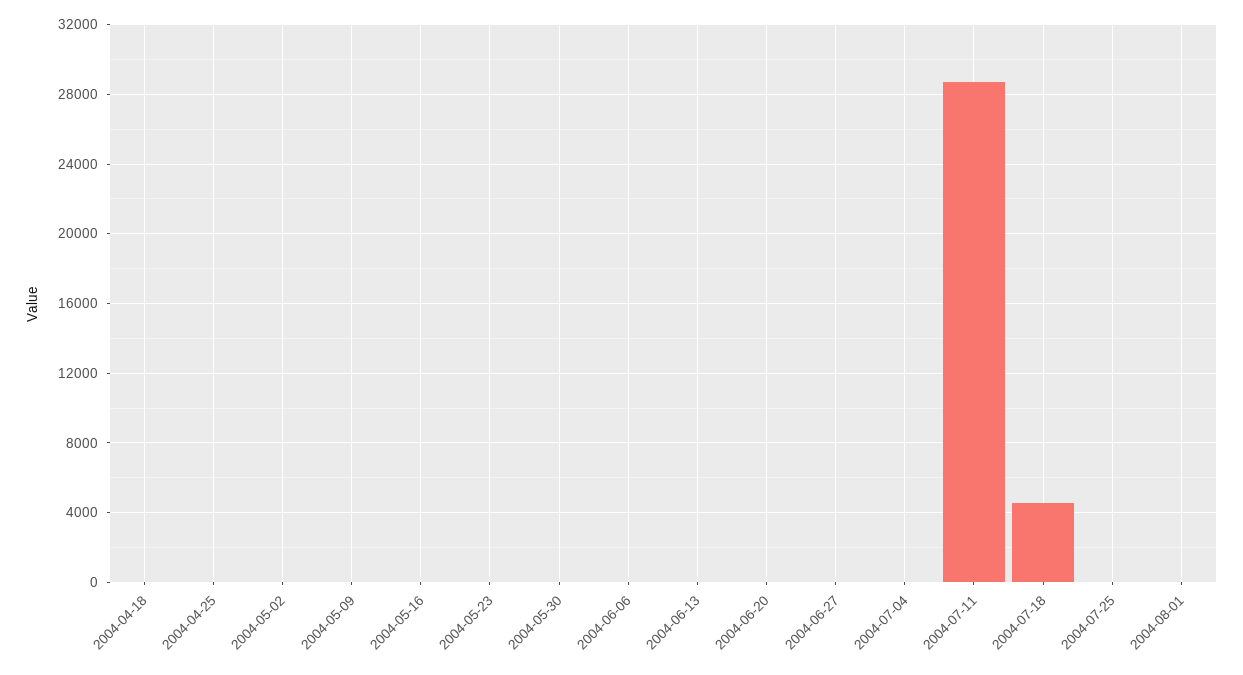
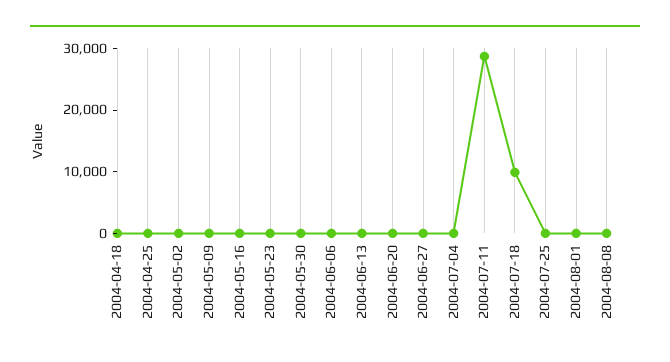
2004-07-18: 4500 -> 10000
2004-08-08: none -> 0

